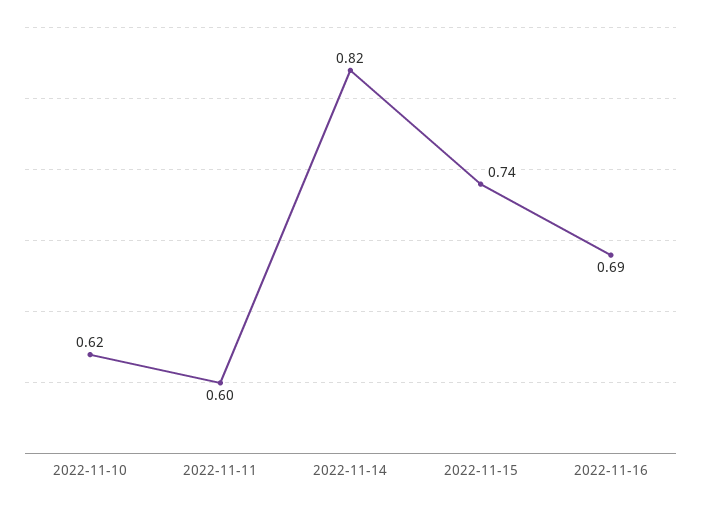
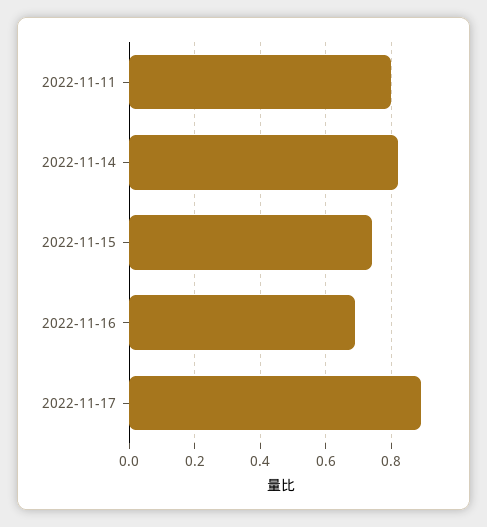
2022-11-10: 0.62 -> none
2022-11-11: 0.6 -> 0.8
2022-11-17: none -> 0.9

